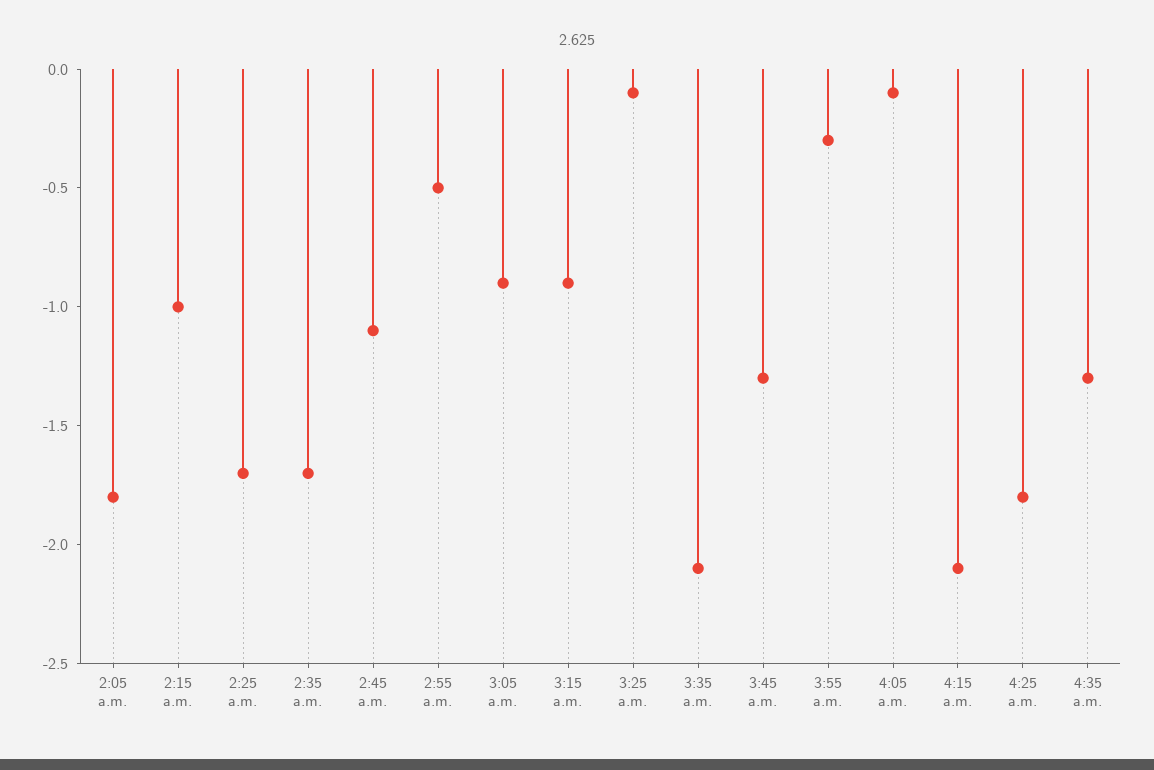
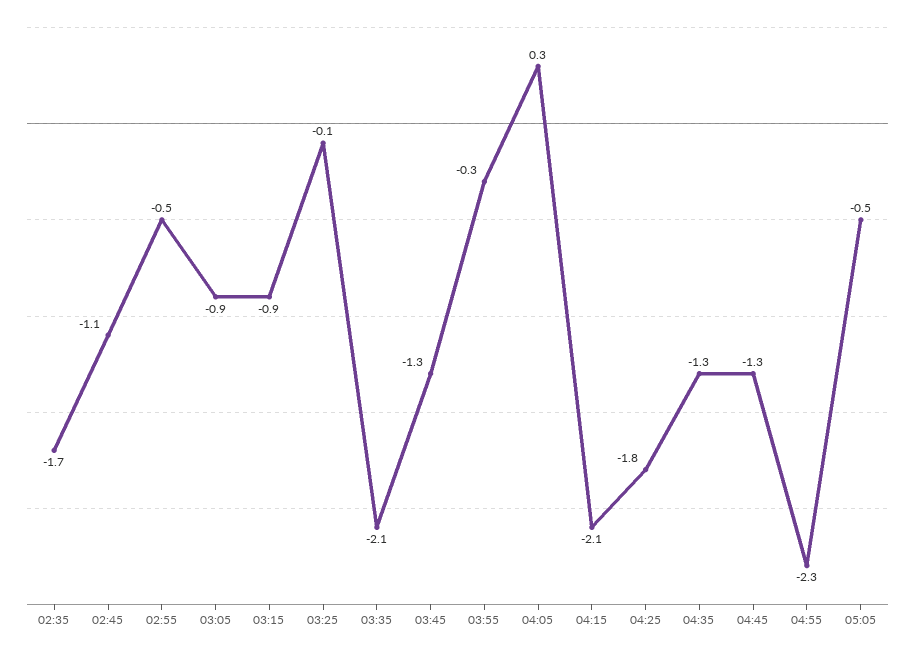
2:05 a.m.: -1.8 -> none
2:15 a.m.: -1 -> none
2:25 a.m.: -1.7 -> none
4:05 a.m.: -0.1 -> 0.3
04:45: none -> -1.3
04:55: none -> -2.3
05:05: none -> -0.5

